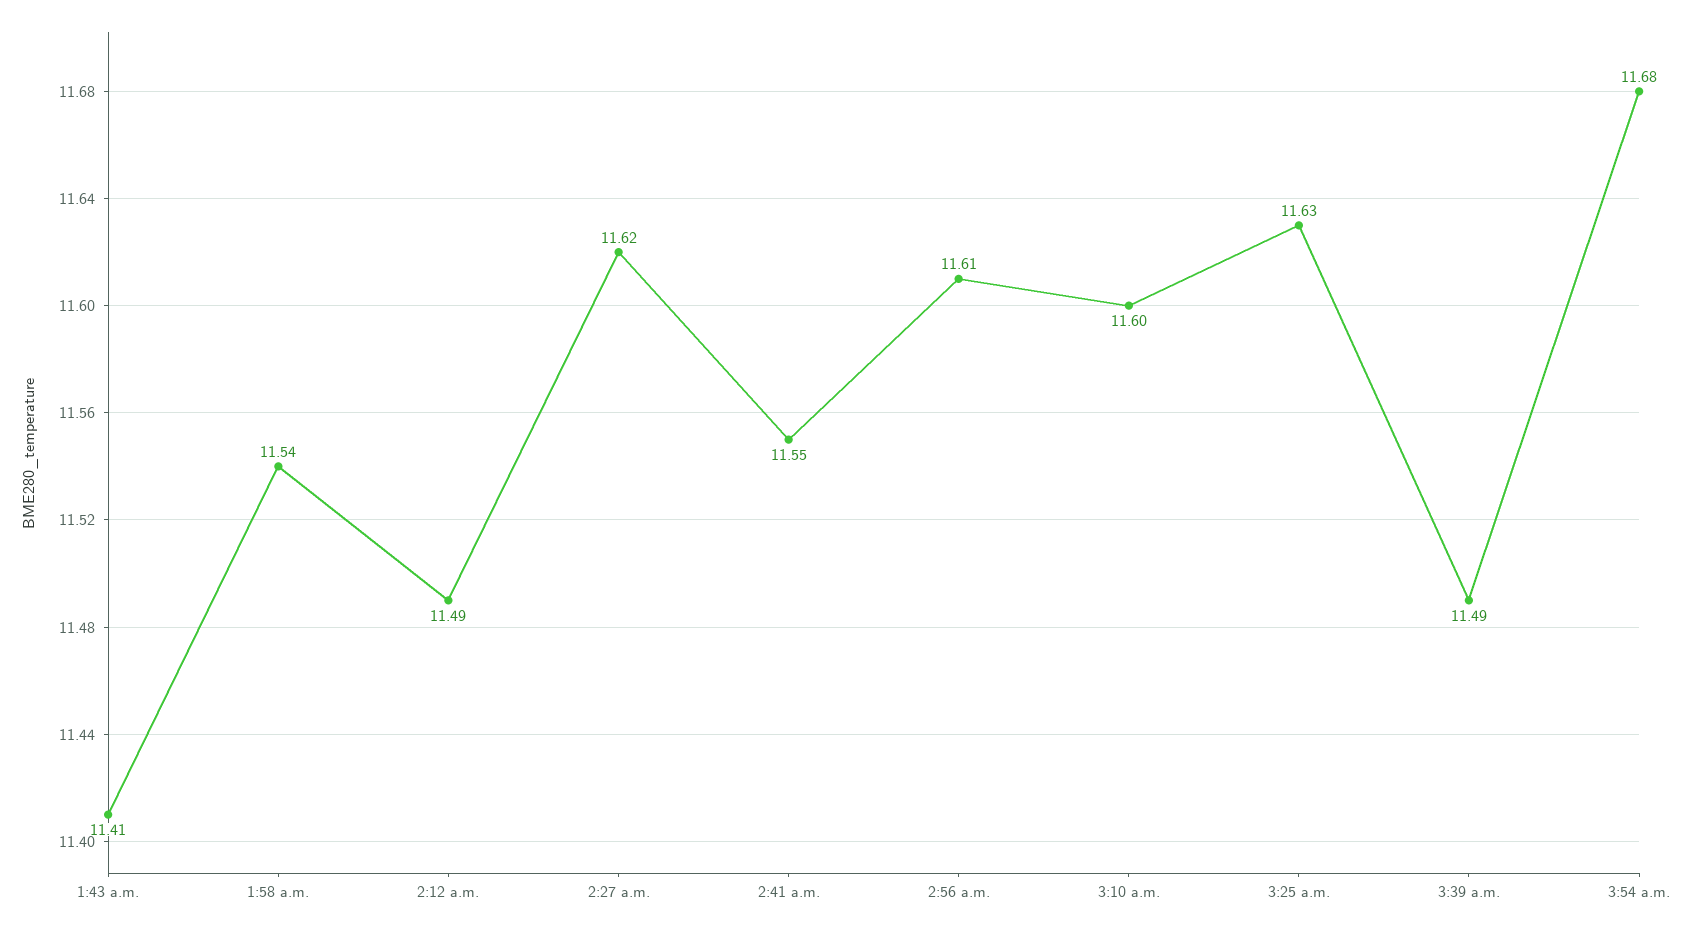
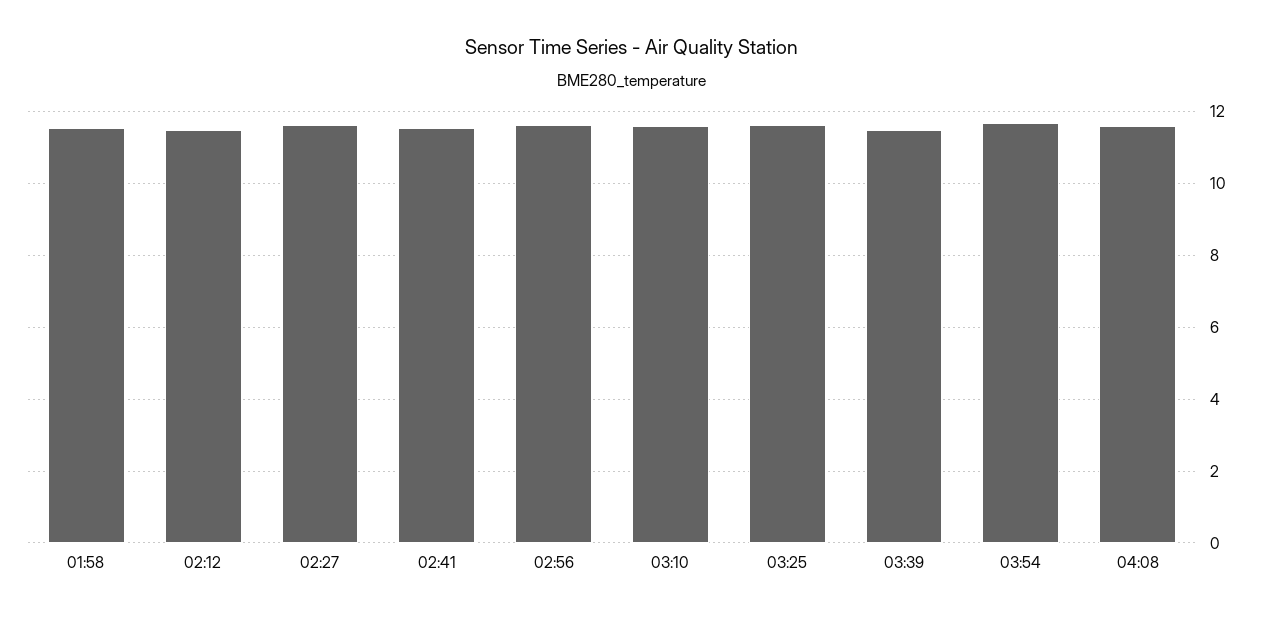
1:43 a.m.: 11.41 -> none
04:08: none -> 11.6

